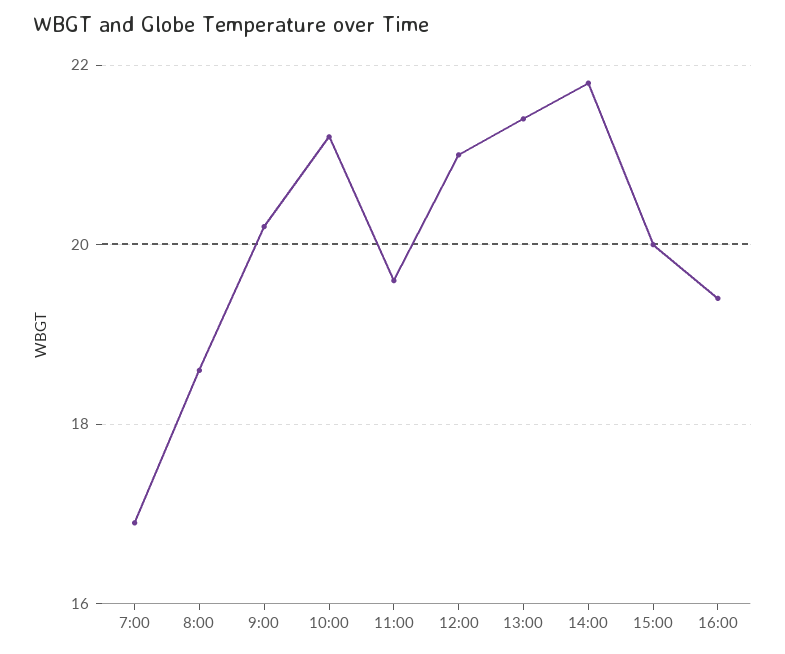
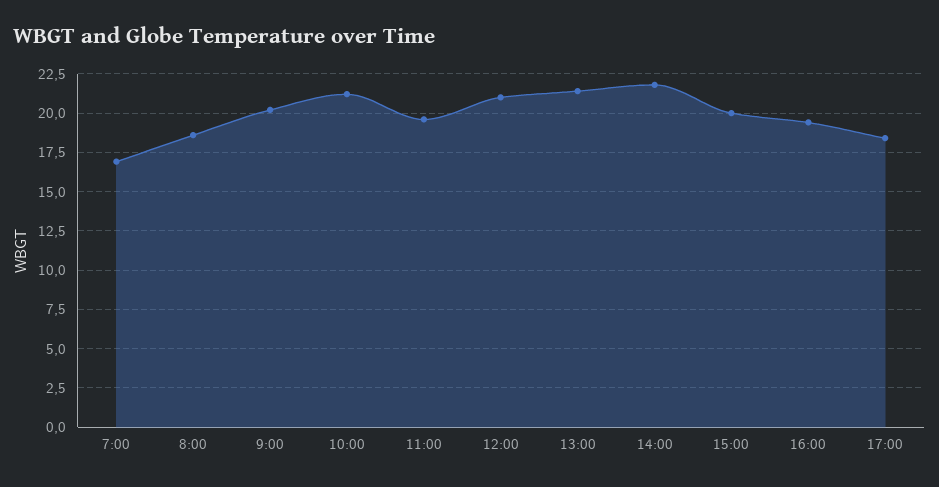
17:00: none -> 18.5

